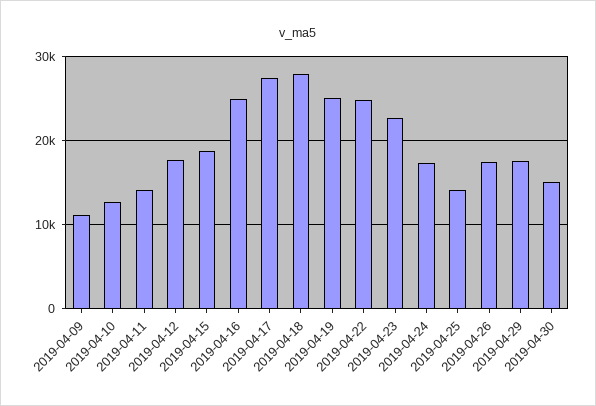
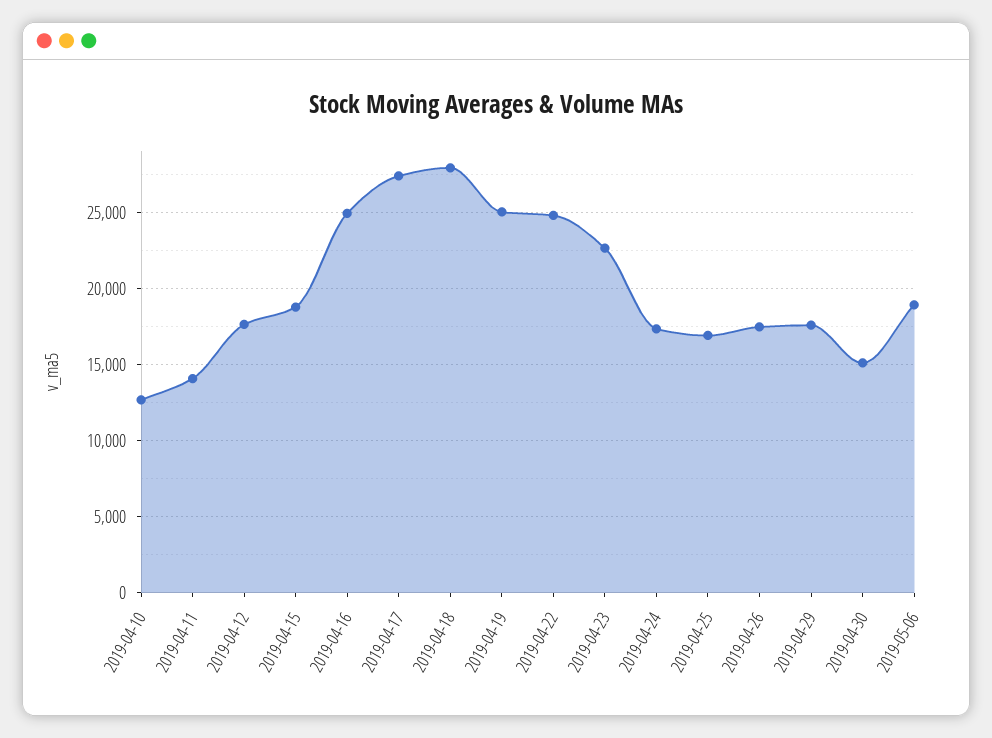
2019-04-09: 11000 -> none
2019-04-25: 14000 -> 17000
2019-05-06: none -> 19000

